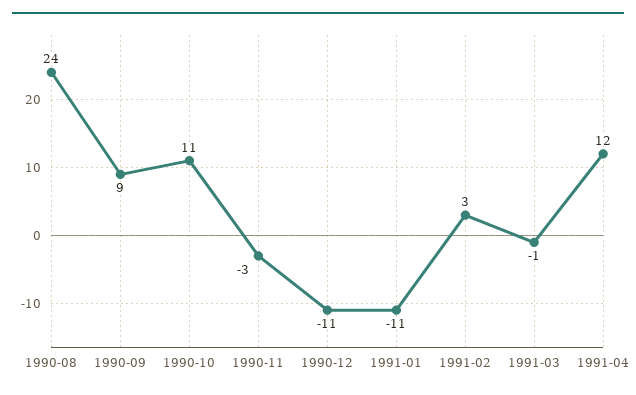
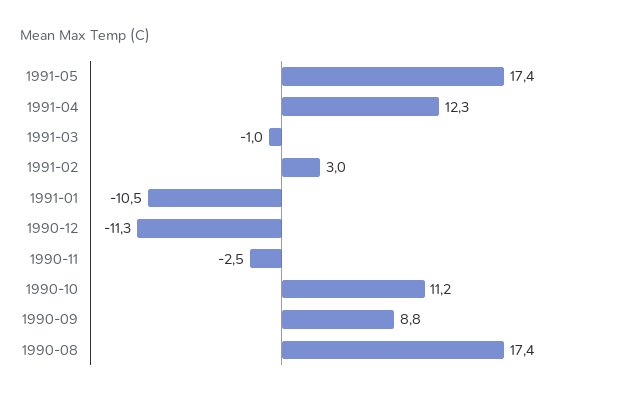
1990-08: 24 -> 17.4
1991-05: none -> 17.4

